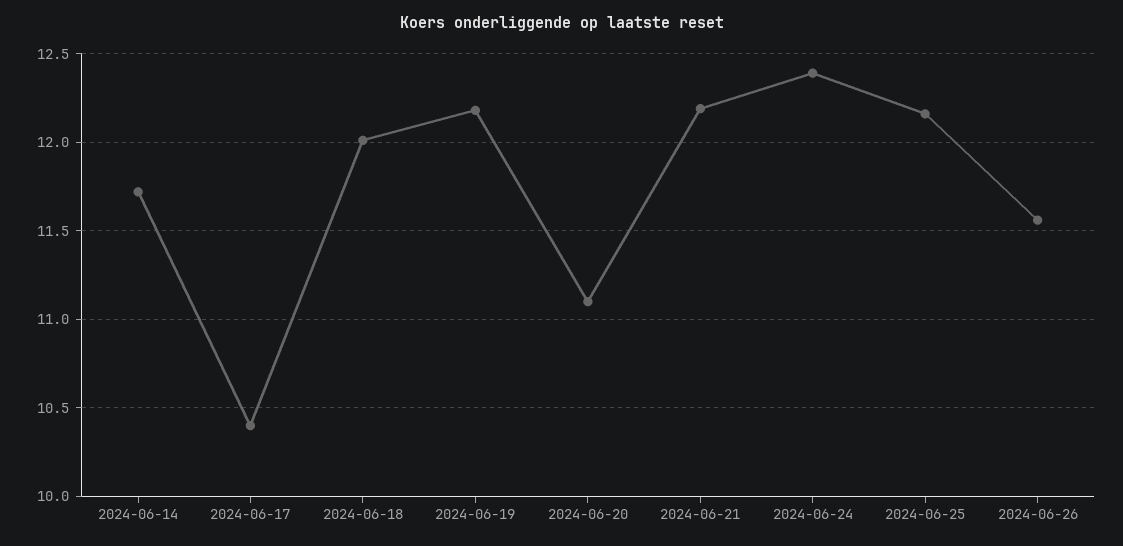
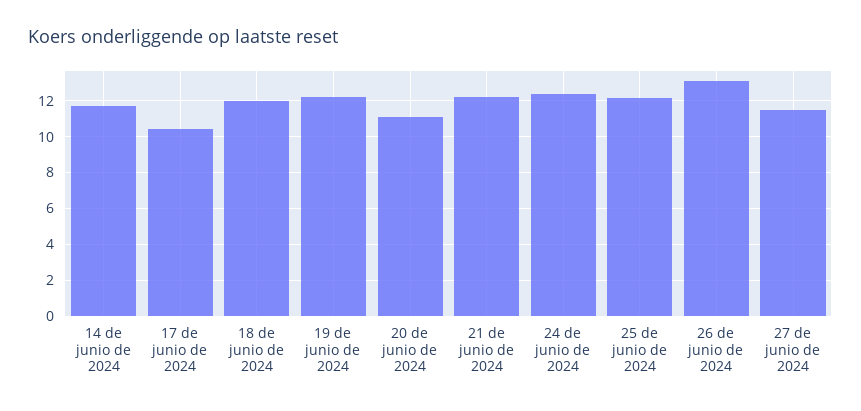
2024-06-26: 11.55 -> 13
27 de junio de 2024: none -> 11.5

